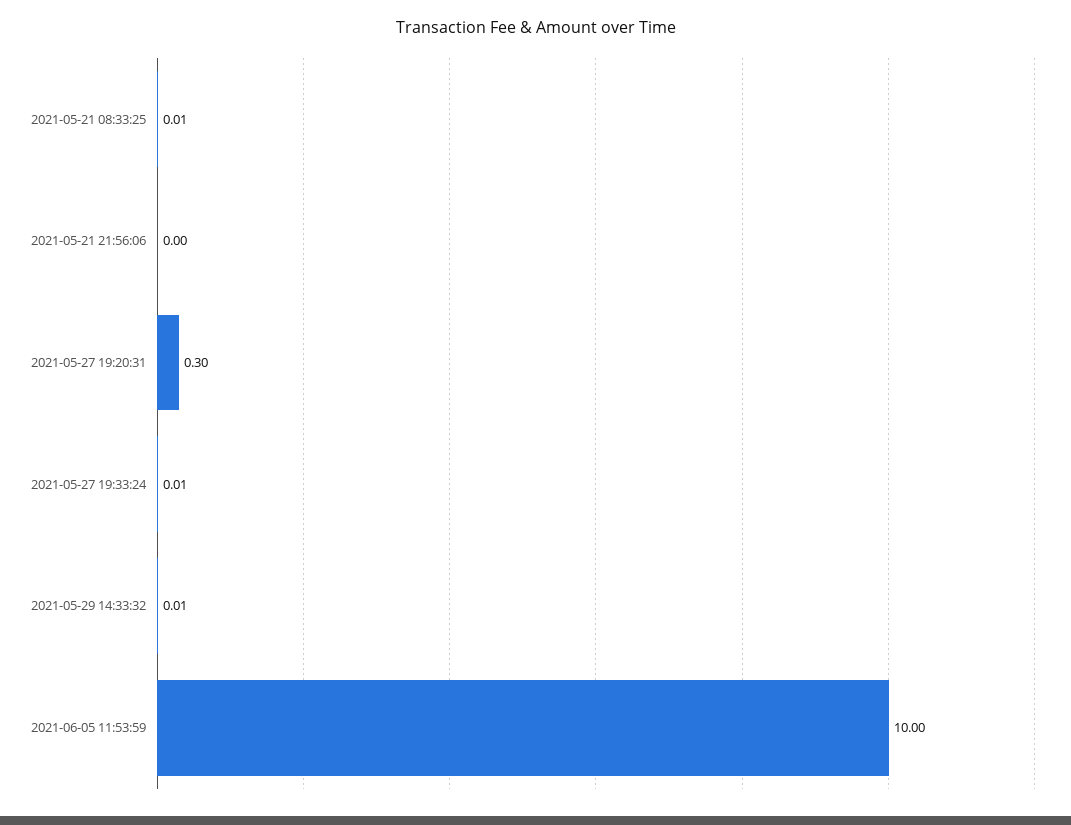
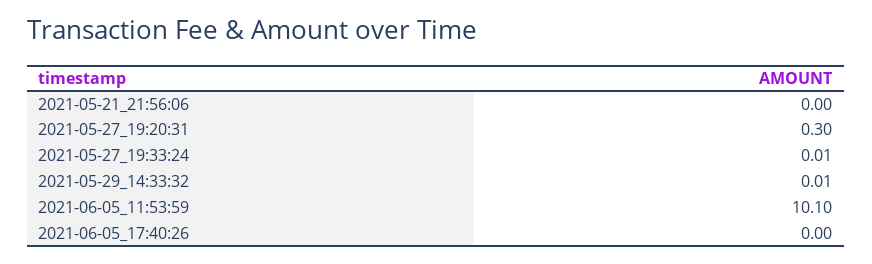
2021-05-21 08:33:25: 0.01 -> none
2021-06-05 11:53:59: 10 -> 10.1
2021-06-05_17:40:26: none -> 0

